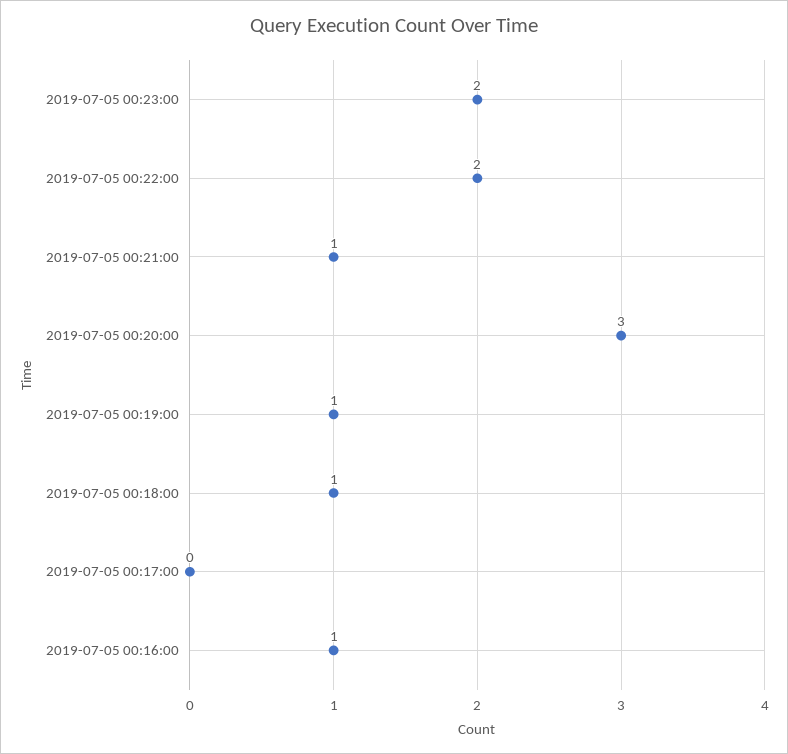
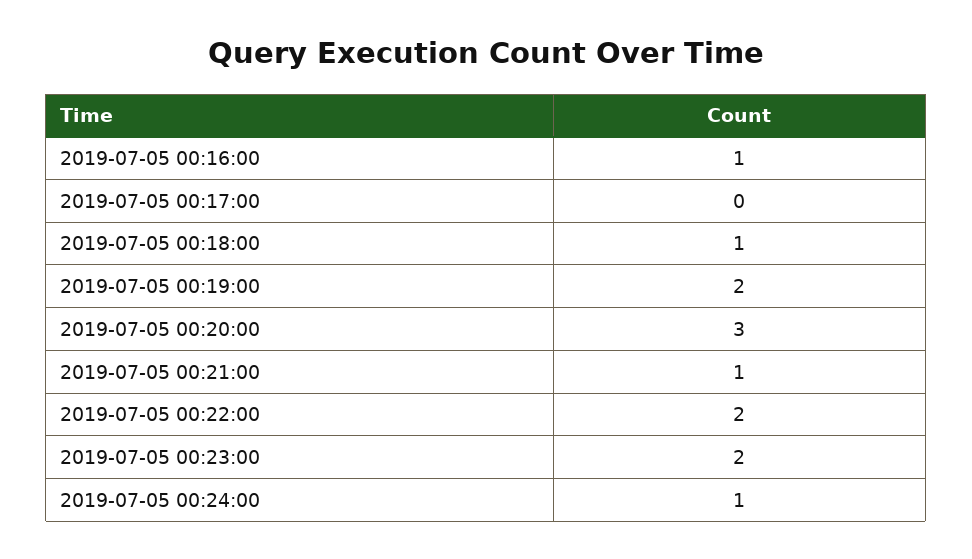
2019-07-05 00:19:00: 1 -> 2
2019-07-05 00:24:00: none -> 1

